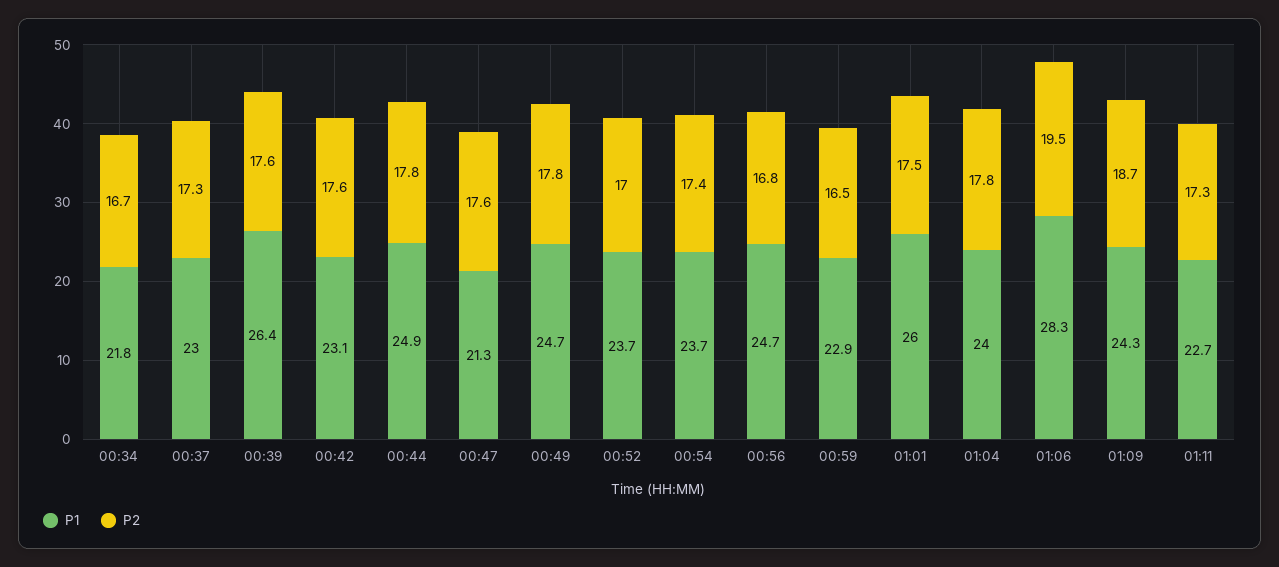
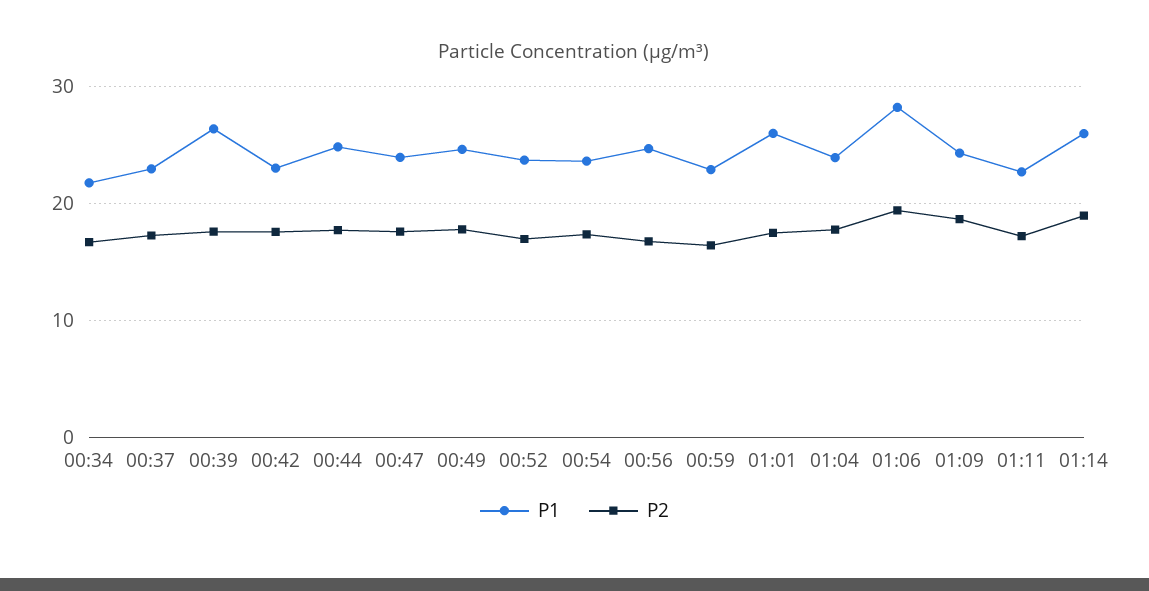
P1, 00:47: 21.3 -> 24
P1, 01:14: none -> 26
P2, 01:14: none -> 19

